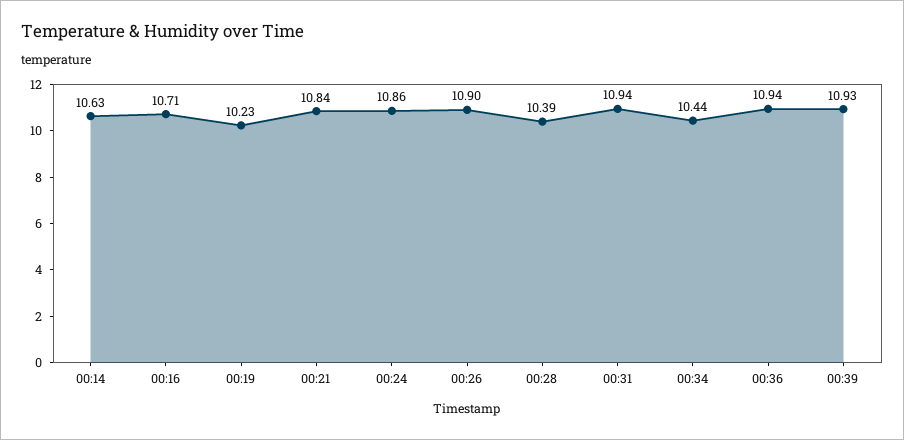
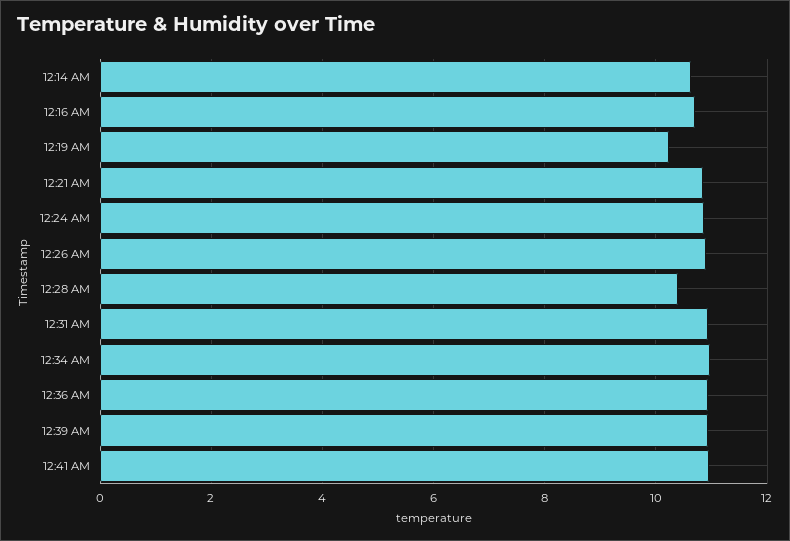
00:34: 10.44 -> 11
12:41 AM: none -> 11

